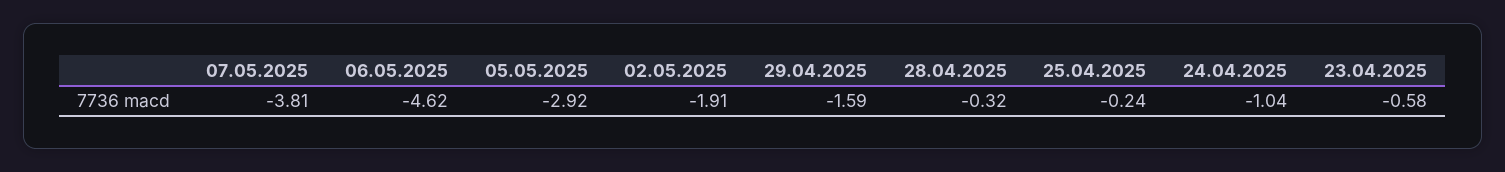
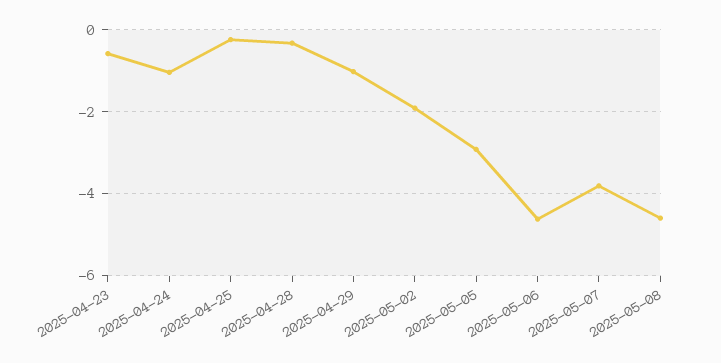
29.04.2025: -1.59 -> -1
2025-05-08: none -> -4.6

